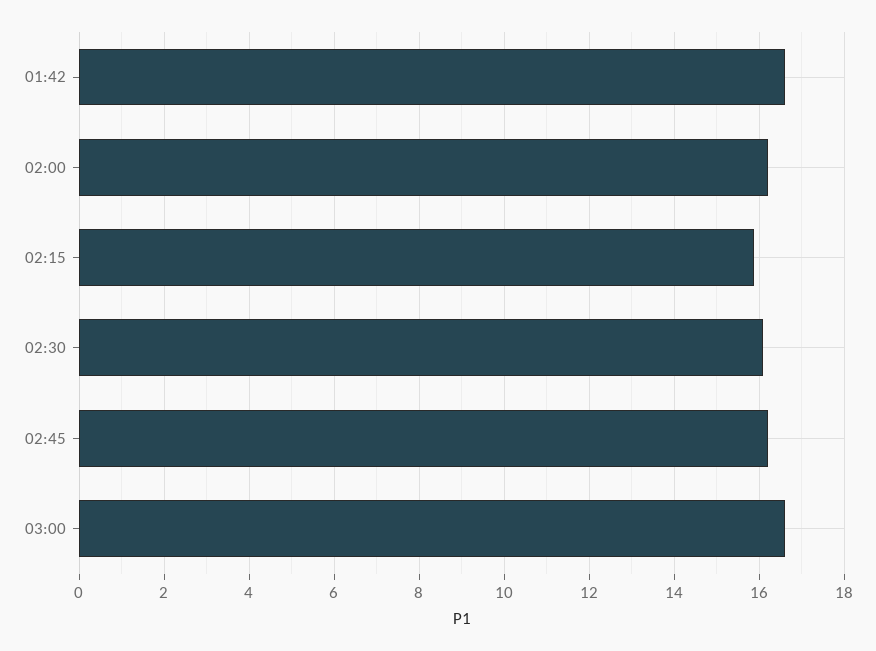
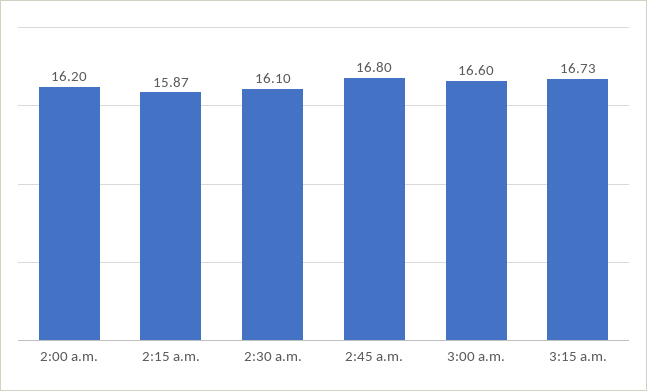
01:42: 16.6 -> none
02:45: 16.2 -> 16.8
3:15 a.m.: none -> 16.73

